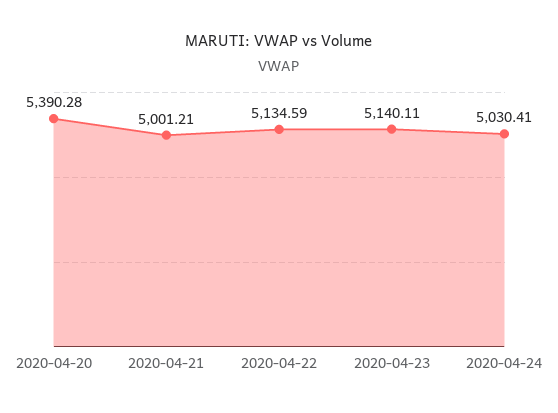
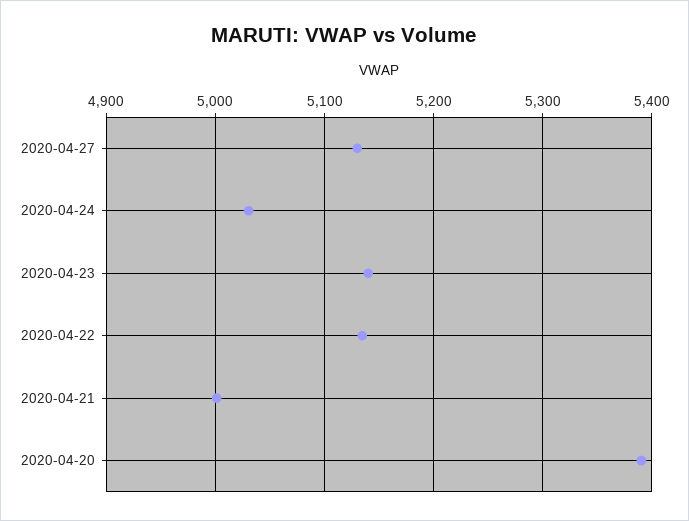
2020-04-27: none -> 5130

